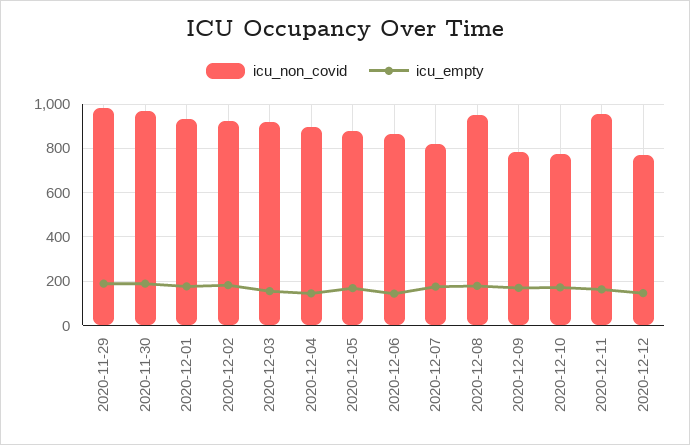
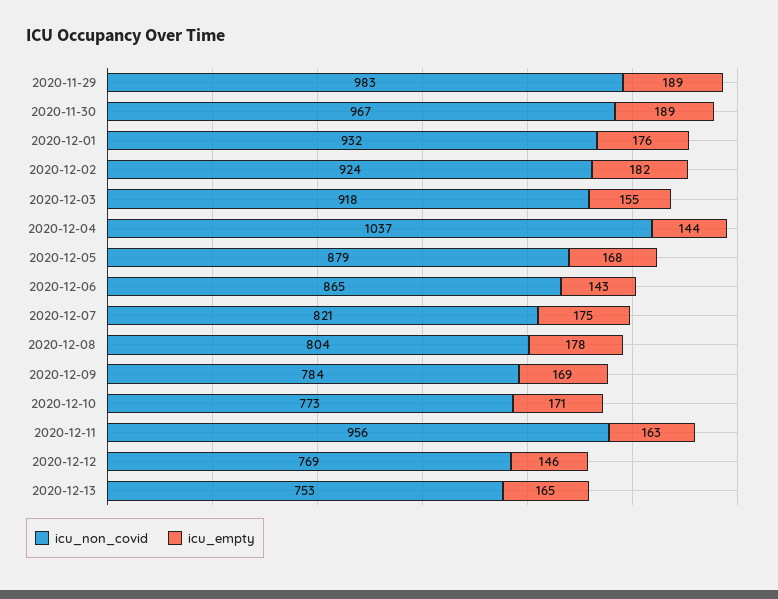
icu_non_covid, 2020-12-04: 900 -> 1037
icu_non_covid, 2020-12-08: 950 -> 804
icu_non_covid, 2020-12-13: none -> 753
icu_empty, 2020-12-13: none -> 165

